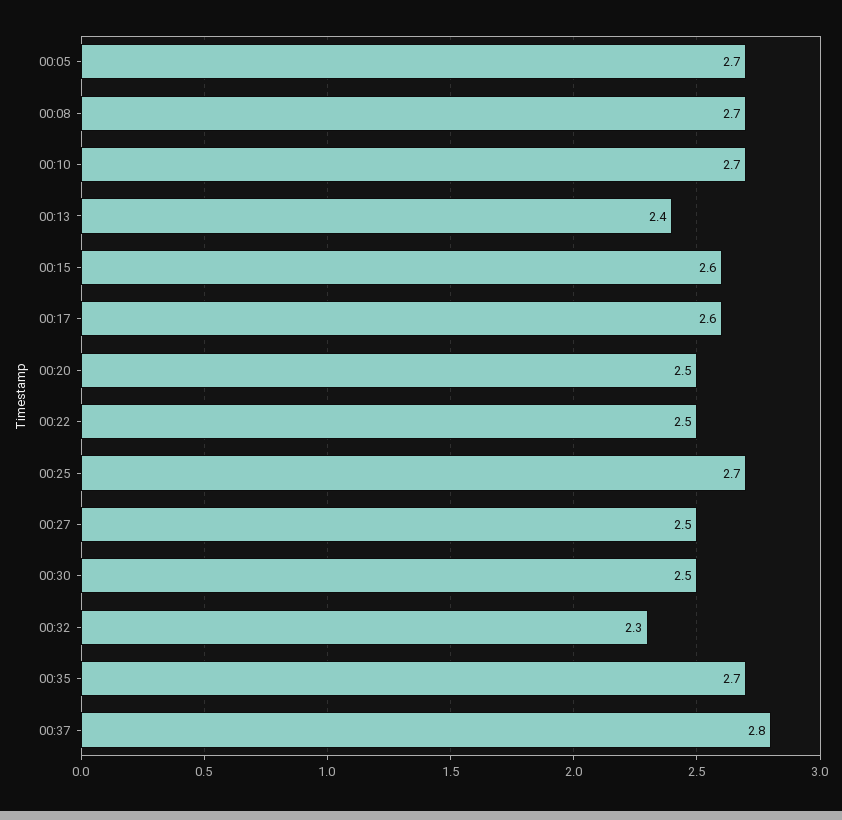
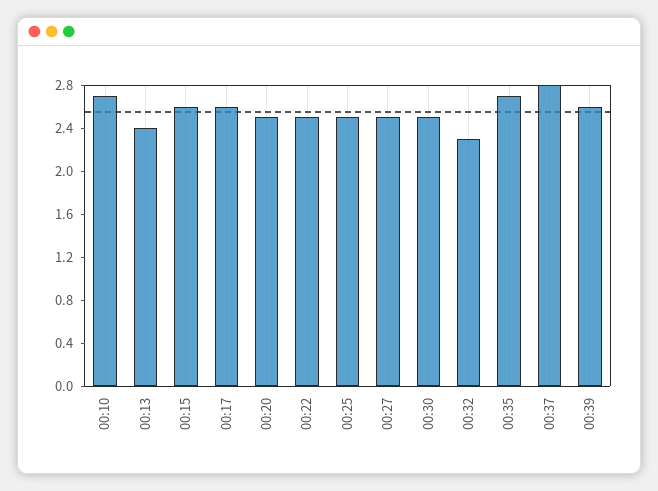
00:05: 2.7 -> none
00:08: 2.7 -> none
00:25: 2.7 -> 2.5
00:39: none -> 2.6

